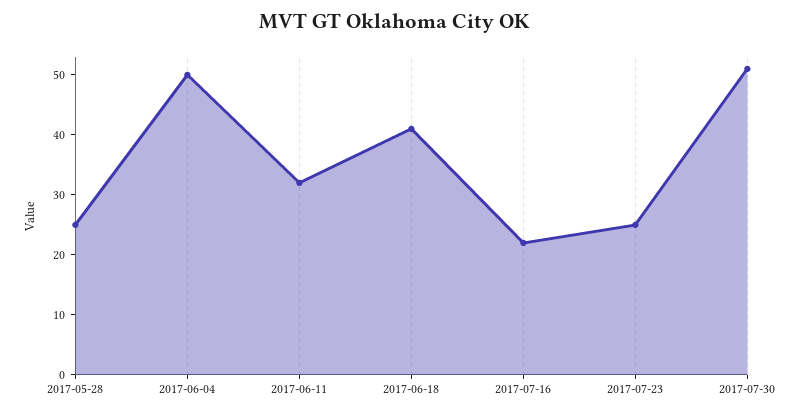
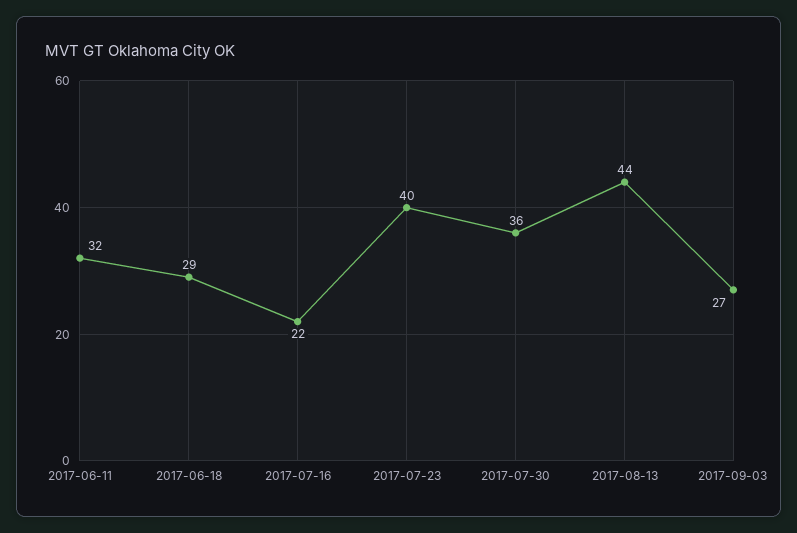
2017-05-28: 25 -> none
2017-06-04: 50 -> none
2017-06-18: 40 -> 29
2017-07-23: 25 -> 40
2017-07-30: 50 -> 36
2017-08-13: none -> 44
2017-09-03: none -> 27

